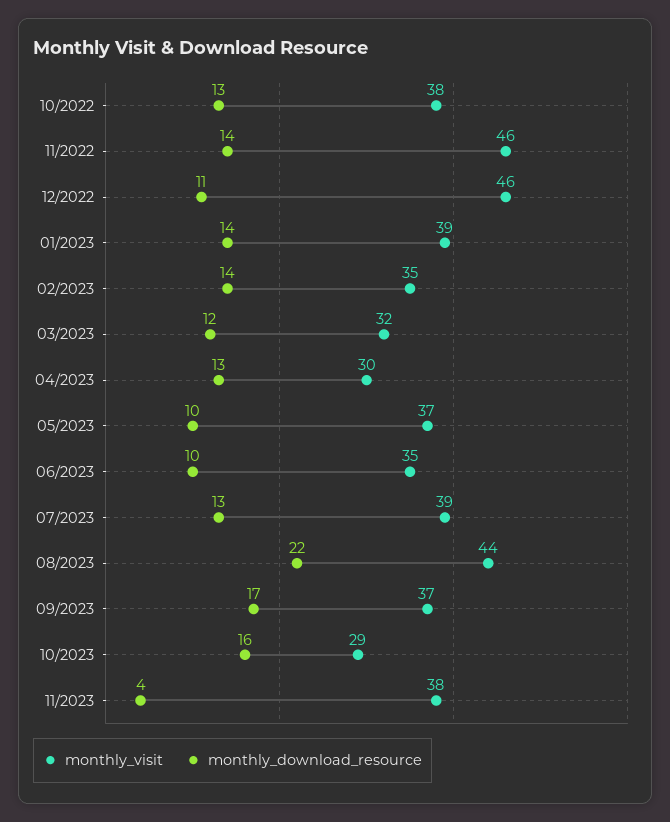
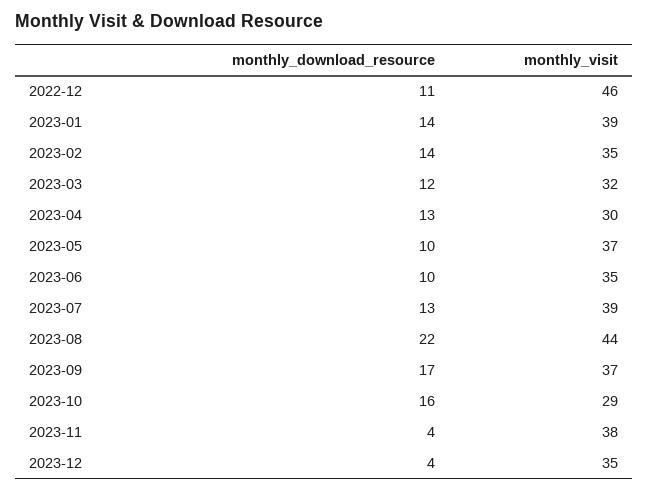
monthly_visit, 10/2022: 38 -> none
monthly_download_resource, 10/2022: 13 -> none
monthly_visit, 11/2022: 46 -> none
monthly_download_resource, 11/2022: 14 -> none
monthly_download_resource, 2023-12: none -> 4
monthly_visit, 2023-12: none -> 35

